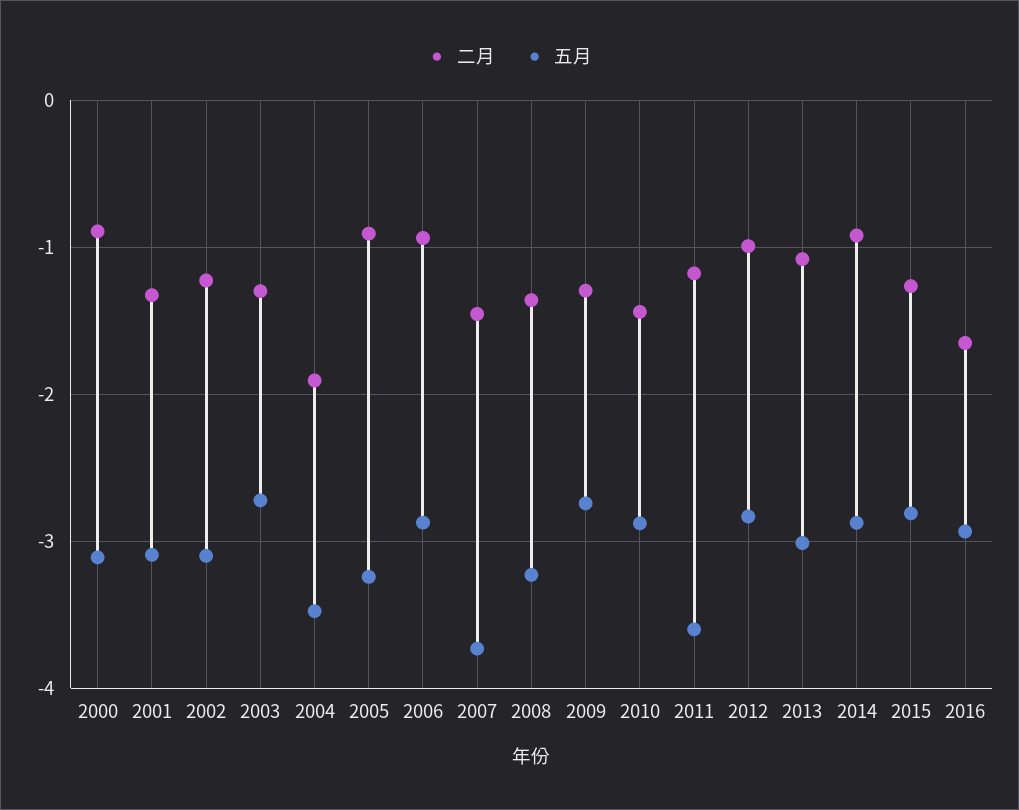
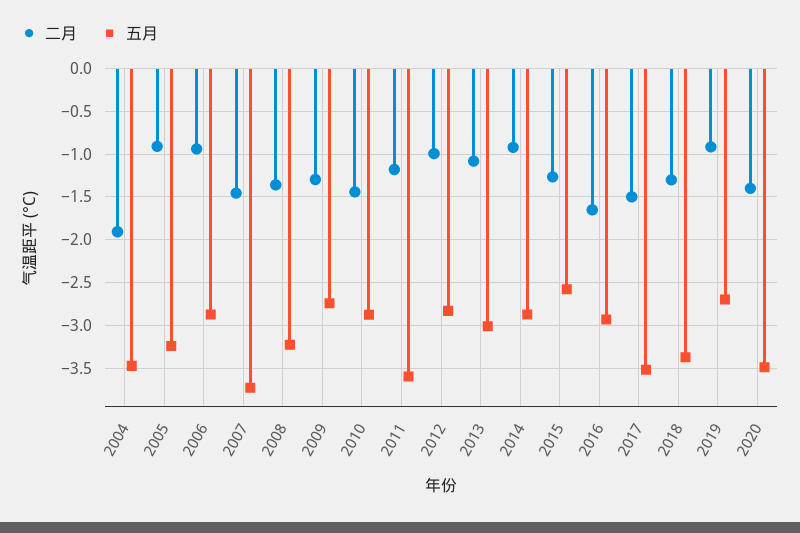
二月, 2000: -0.9 -> none
五月, 2000: -3.1 -> none
二月, 2001: -1.3 -> none
五月, 2001: -3.1 -> none
二月, 2002: -1.2 -> none
五月, 2002: -3.1 -> none
二月, 2003: -1.3 -> none
五月, 2003: -2.7 -> none
五月, 2015: -2.8 -> -2.6
二月, 2017: none -> -1.5
五月, 2017: none -> -3.5
二月, 2018: none -> -1.3
五月, 2018: none -> -3.4
二月, 2019: none -> -0.9
五月, 2019: none -> -2.7
二月, 2020: none -> -1.4
五月, 2020: none -> -3.5

